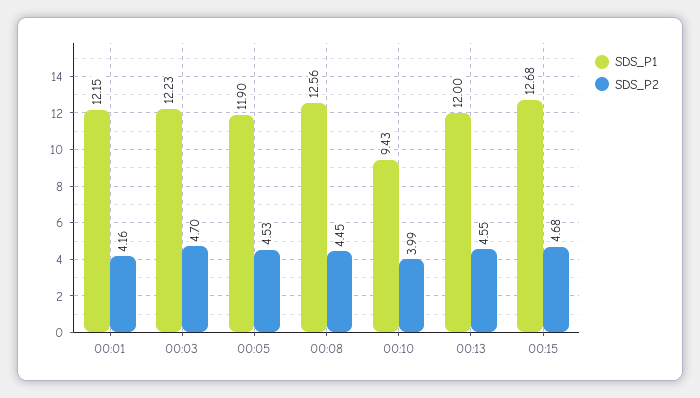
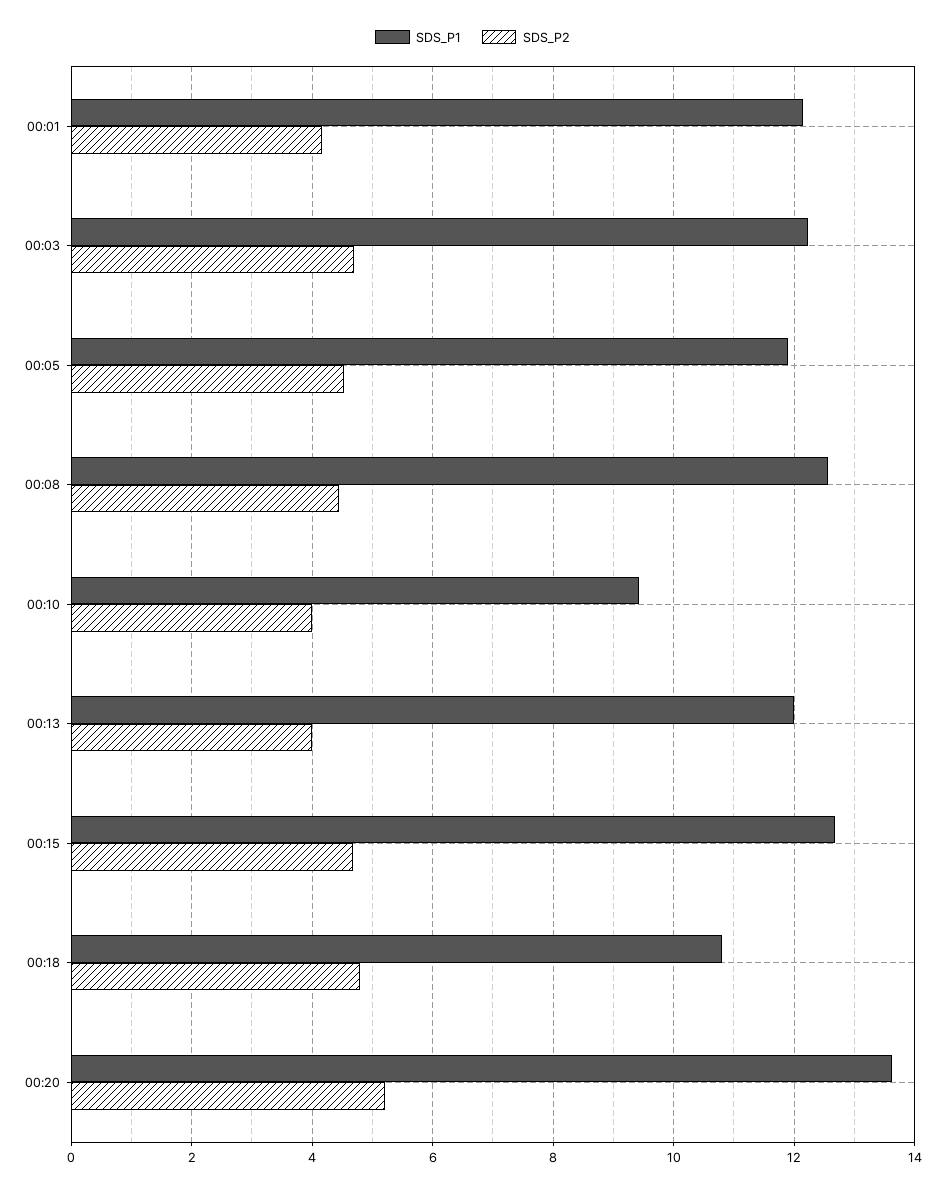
SDS_P2, 00:13: 4.55 -> 4
SDS_P1, 00:18: none -> 10.8
SDS_P2, 00:18: none -> 4.8
SDS_P1, 00:20: none -> 13.6
SDS_P2, 00:20: none -> 5.2

